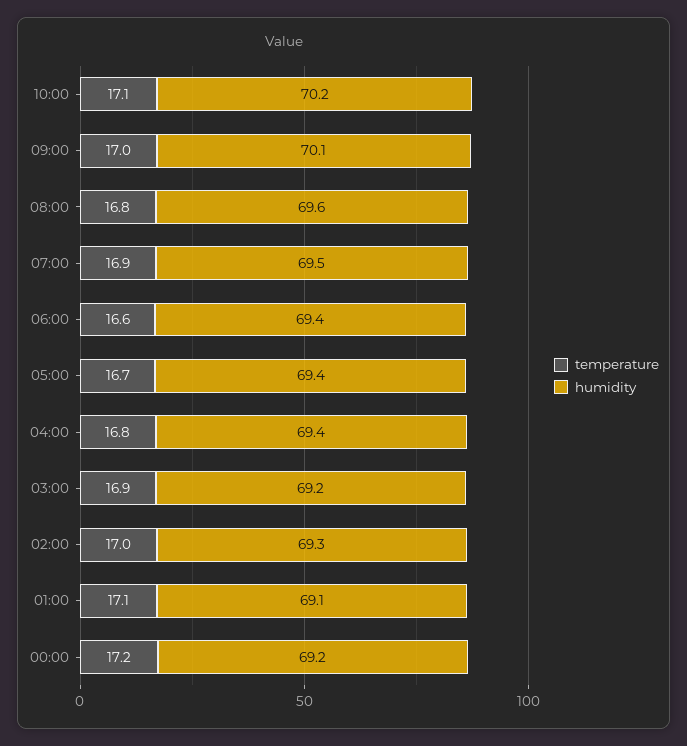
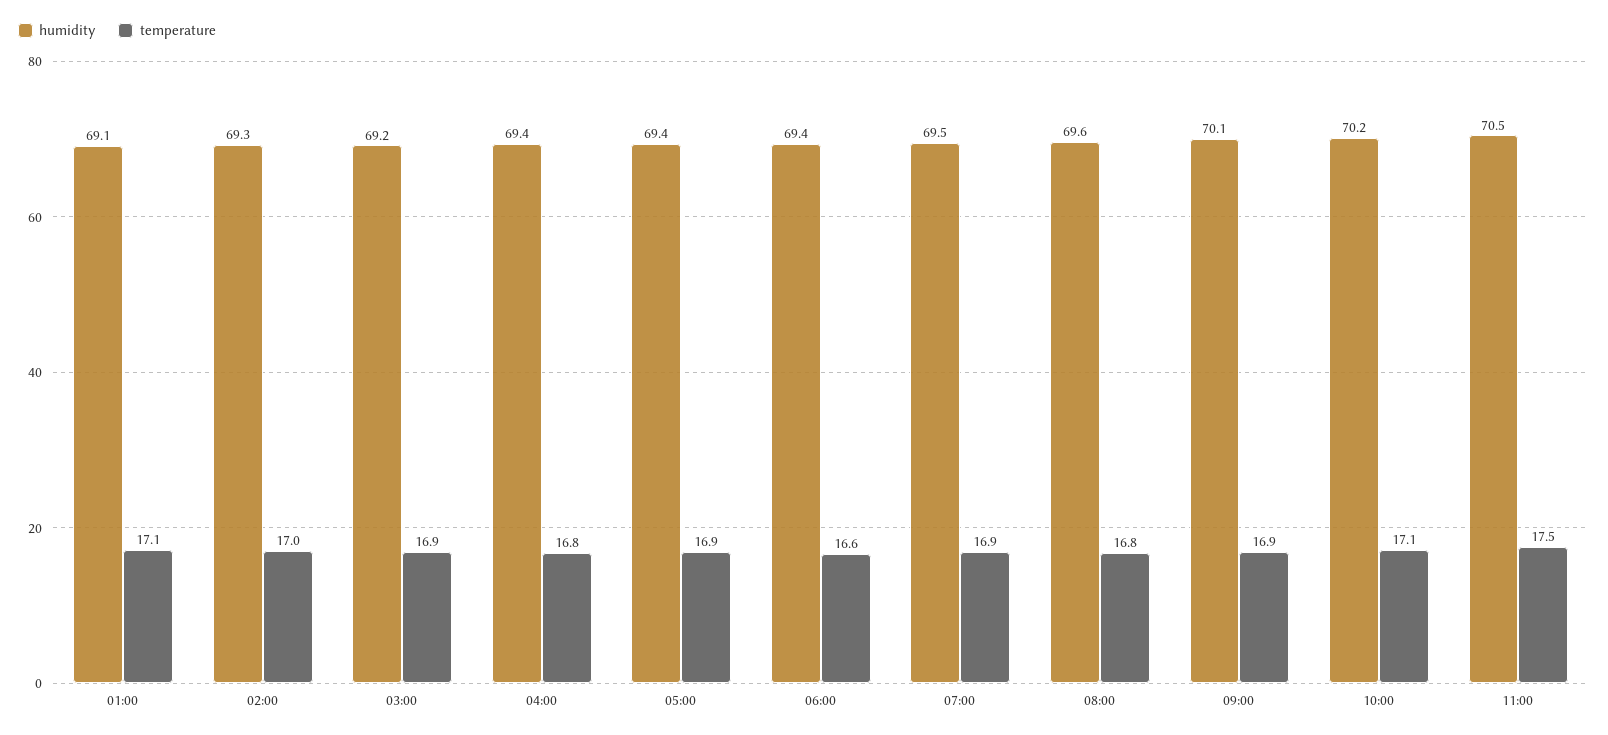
temperature, 09:00: 17 -> 16.9
temperature, 05:00: 16.7 -> 16.9
temperature, 00:00: 17.2 -> none
humidity, 00:00: 69.2 -> none
humidity, 11:00: none -> 70.5
temperature, 11:00: none -> 17.5

